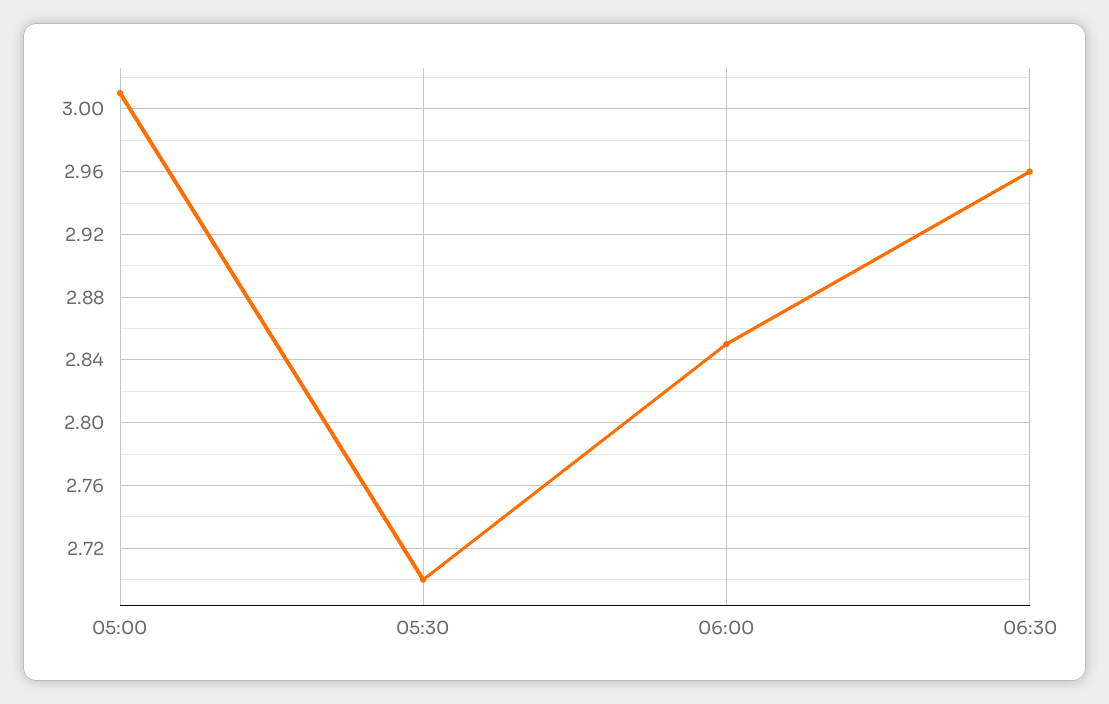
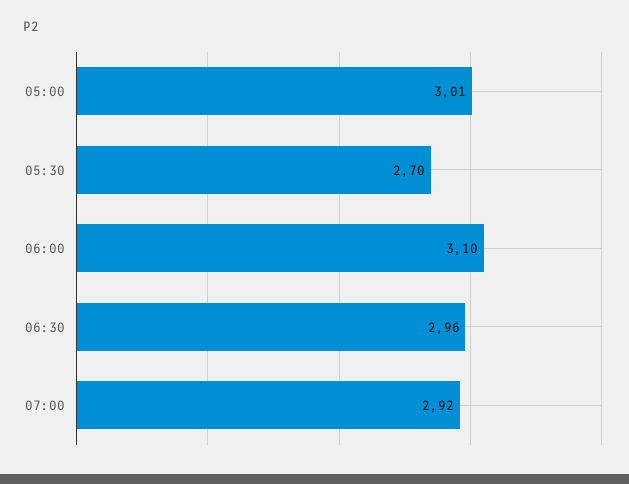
06:00: 2.85 -> 3.1
07:00: none -> 2.92

